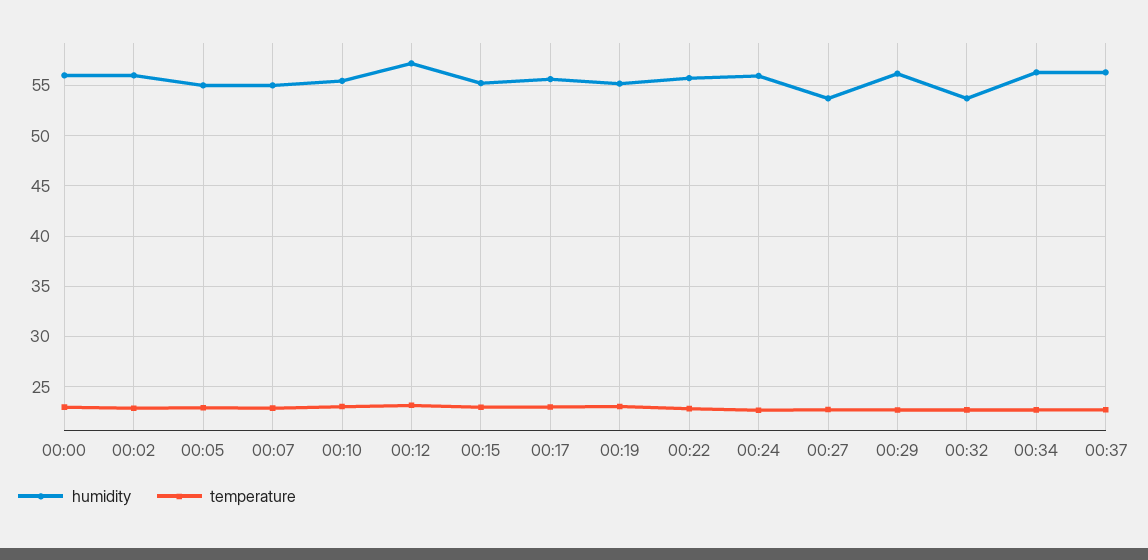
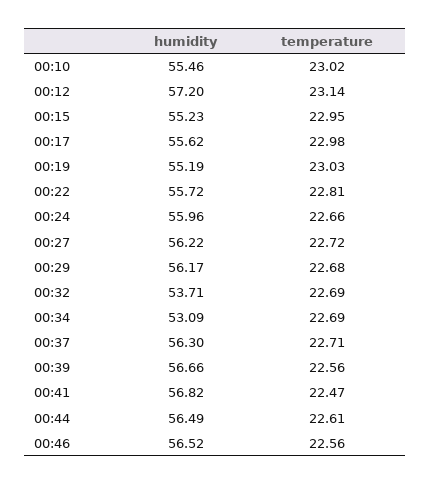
humidity, 00:00: 56 -> none
temperature, 00:00: 23 -> none
humidity, 00:02: 56 -> none
temperature, 00:02: 23 -> none
humidity, 00:05: 55 -> none
temperature, 00:05: 23 -> none
humidity, 00:07: 55 -> none
temperature, 00:07: 23 -> none
humidity, 00:27: 54 -> 56.22
humidity, 00:34: 56 -> 53.09
humidity, 00:39: none -> 56.66
temperature, 00:39: none -> 22.56
humidity, 00:41: none -> 56.82
temperature, 00:41: none -> 22.47
humidity, 00:44: none -> 56.49
temperature, 00:44: none -> 22.61
humidity, 00:46: none -> 56.52
temperature, 00:46: none -> 22.56

